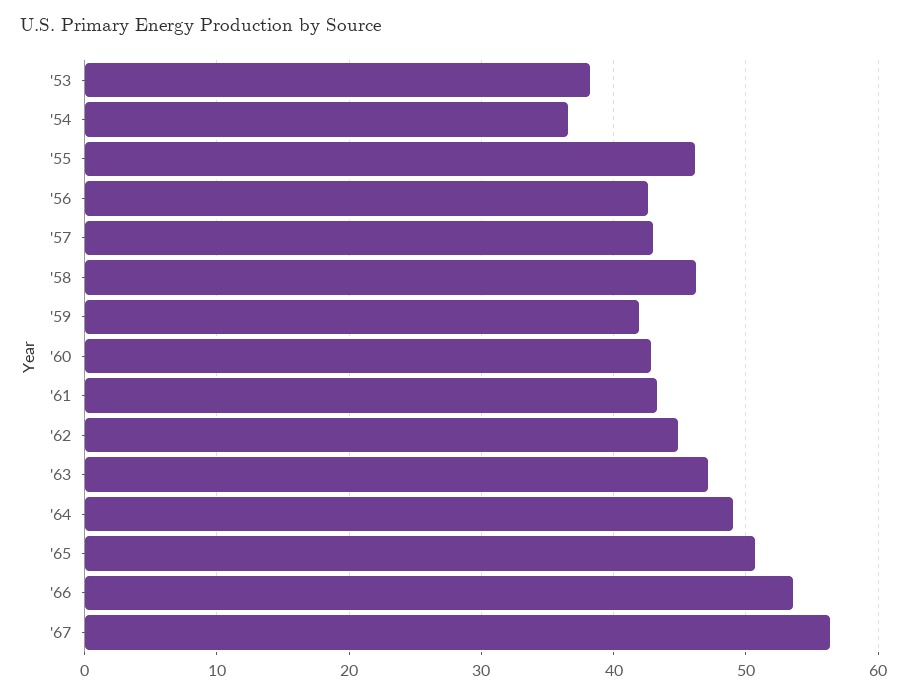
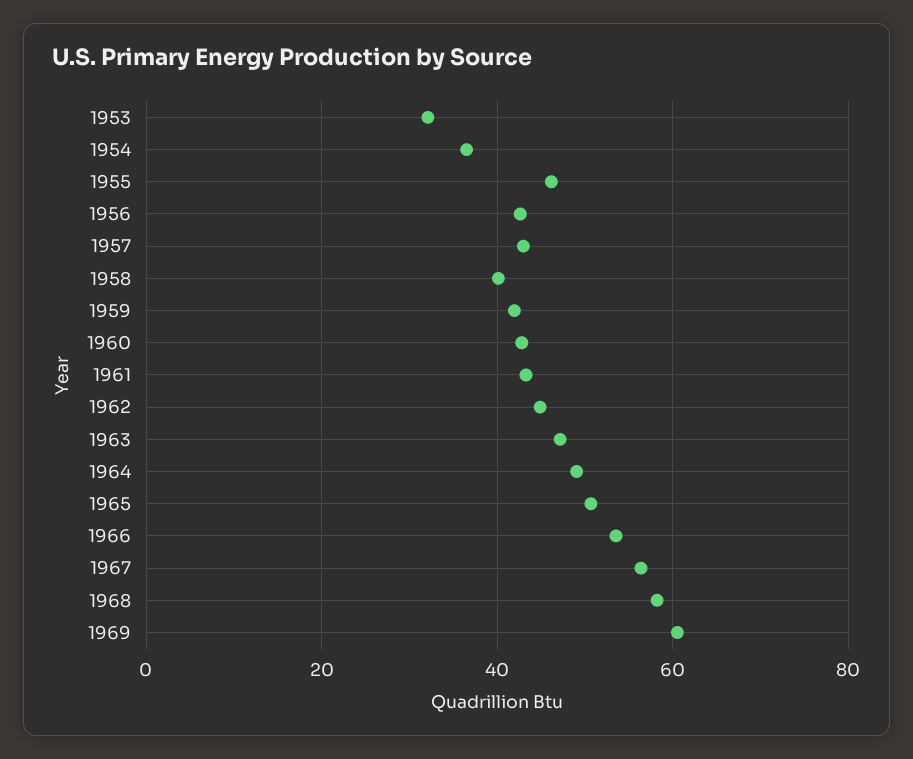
'53: 38 -> 32
'58: 46 -> 40
1968: none -> 58
1969: none -> 60

